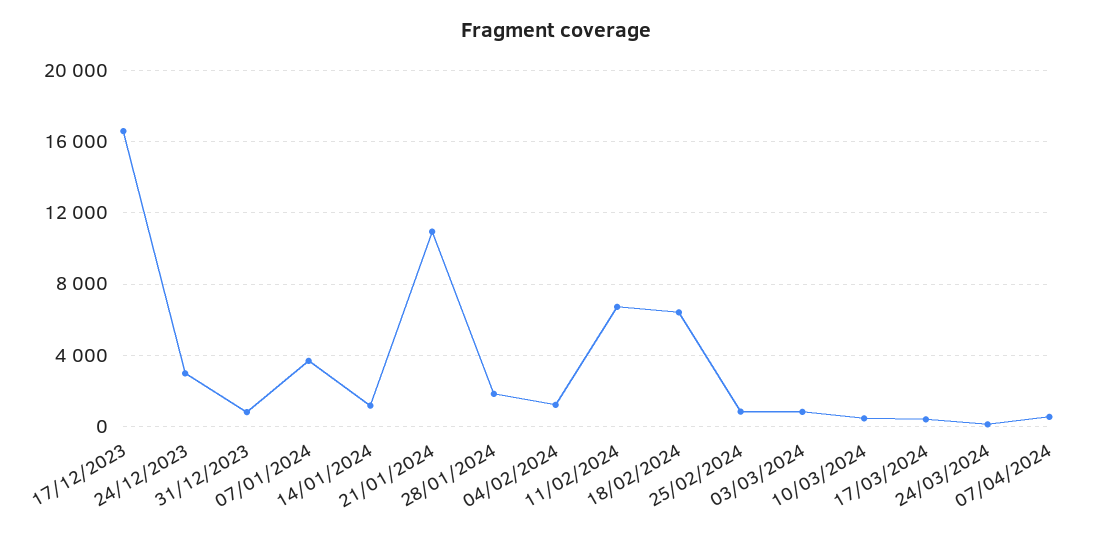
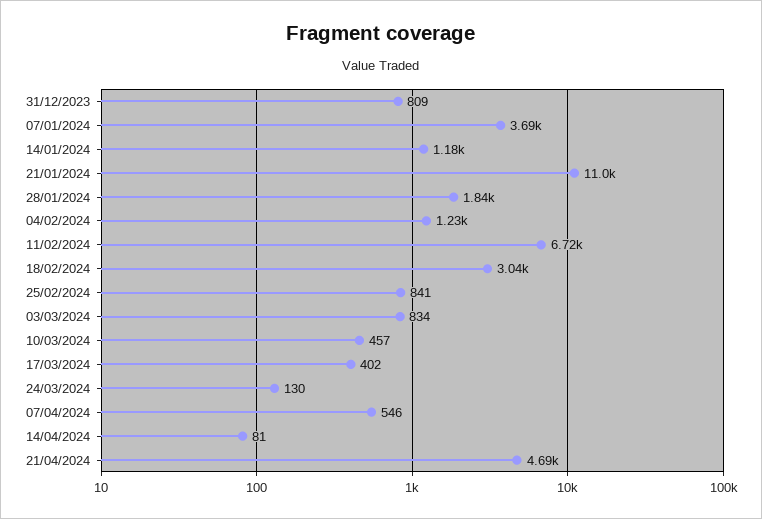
17/12/2023: 16500 -> none
24/12/2023: 3000 -> none
18/02/2024: 6500 -> 3040
14/04/2024: none -> 81
21/04/2024: none -> 4690

